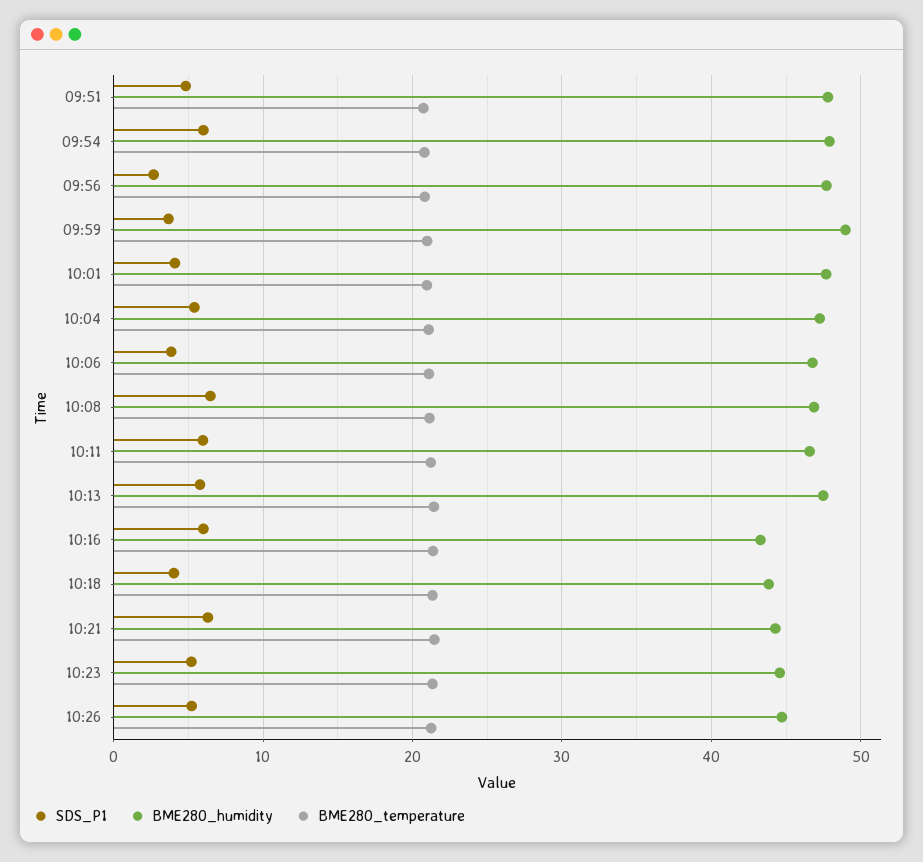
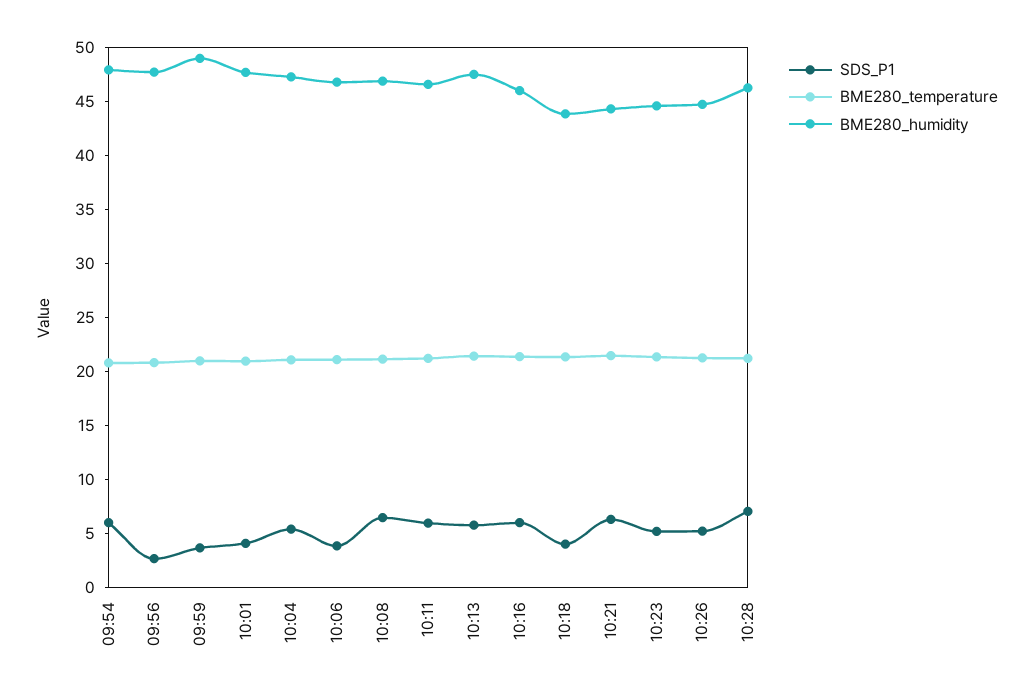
SDS_P1, 09:51: 5 -> none
BME280_humidity, 09:51: 48 -> none
BME280_temperature, 09:51: 21 -> none
BME280_humidity, 10:16: 43 -> 46
SDS_P1, 10:28: none -> 7
BME280_temperature, 10:28: none -> 21
BME280_humidity, 10:28: none -> 46

